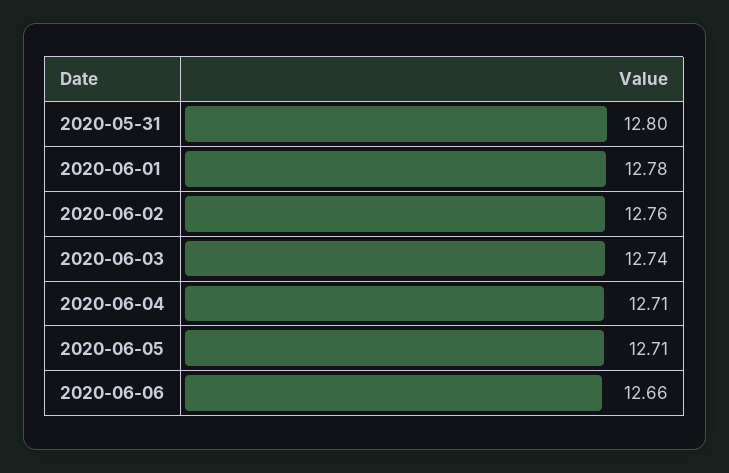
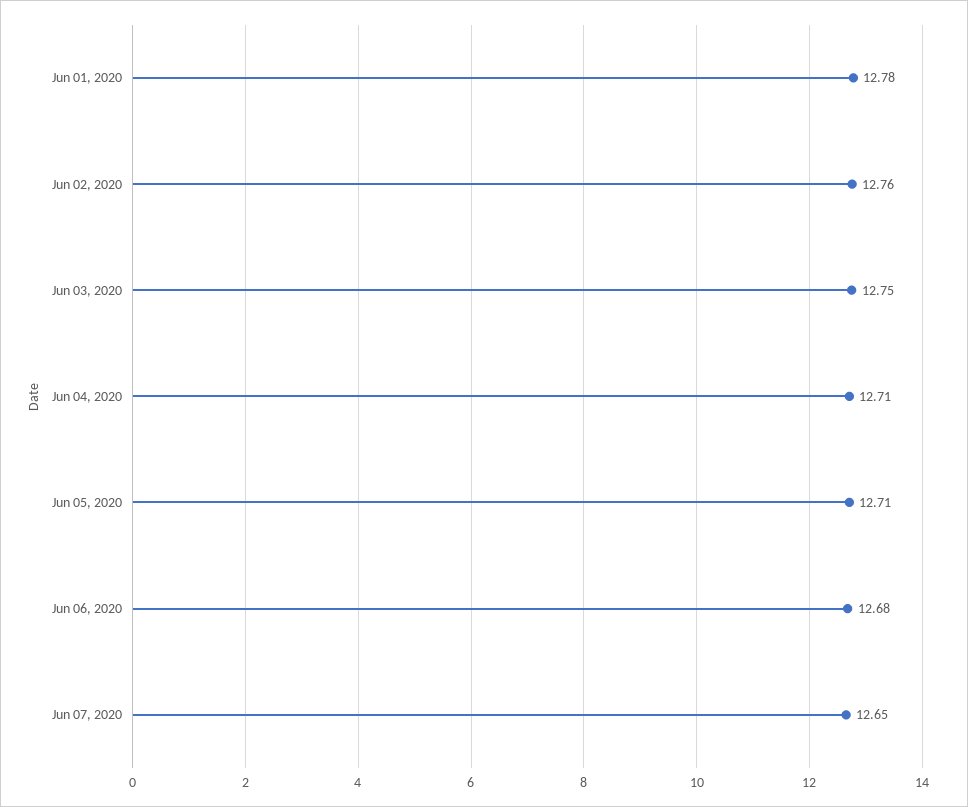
2020-05-31: 12.8 -> none
2020-06-03: 12.74 -> 12.75
2020-06-06: 12.66 -> 12.68
Jun 07, 2020: none -> 12.65

